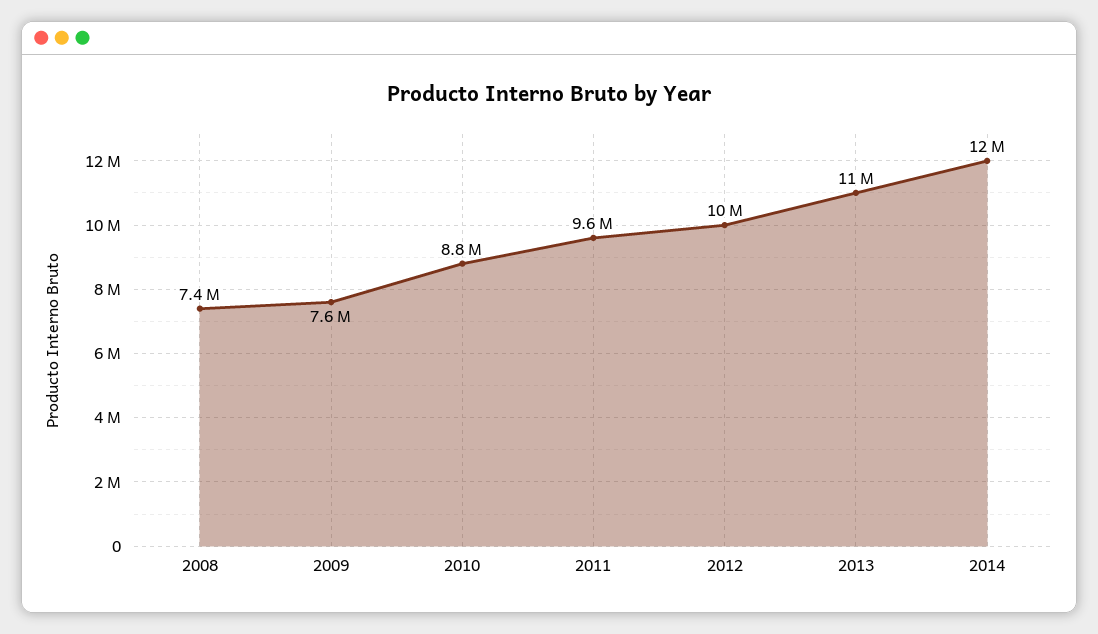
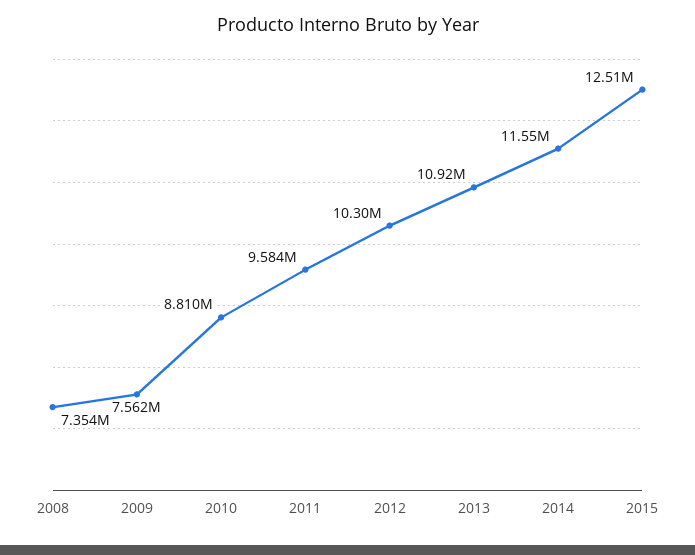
2015: none -> 12510000

